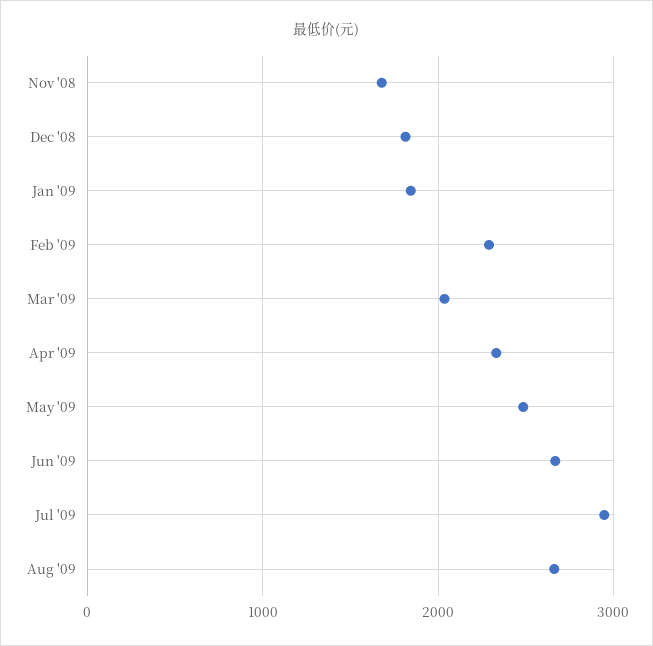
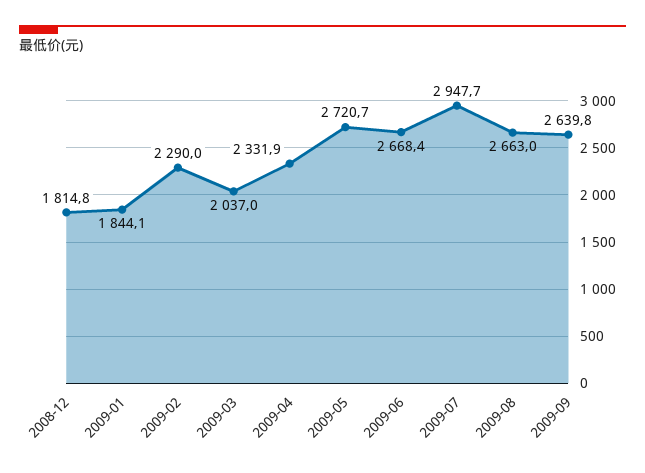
Nov '08: 1700 -> none
May '09: 2500 -> 2720.7
2009-09: none -> 2639.8

